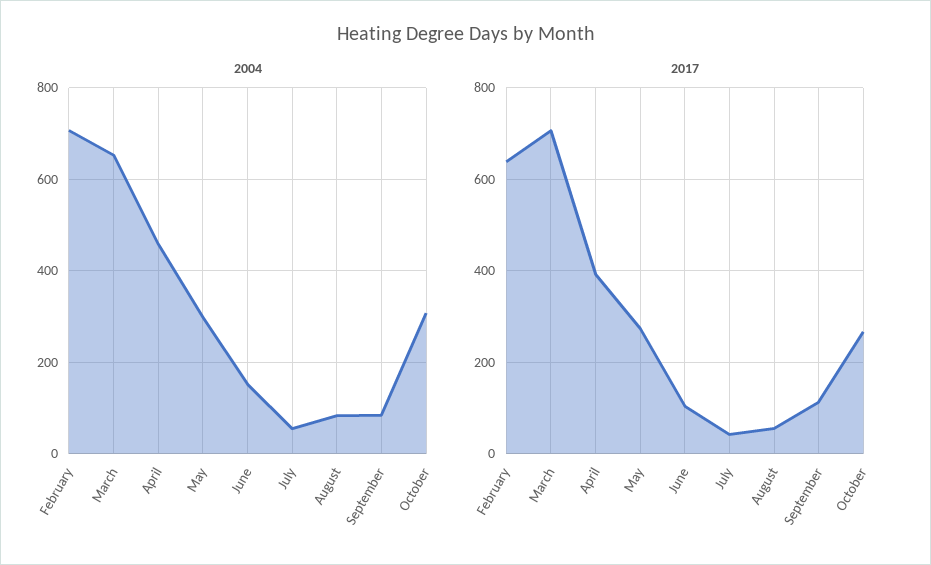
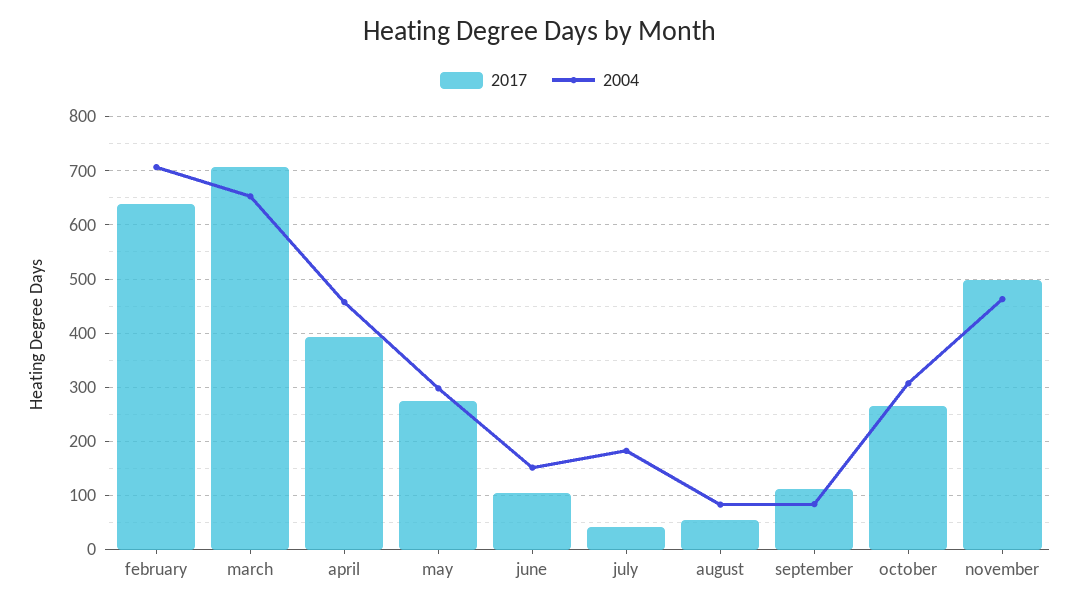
2004, July: 60 -> 180
2017, november: none -> 500
2004, november: none -> 460

